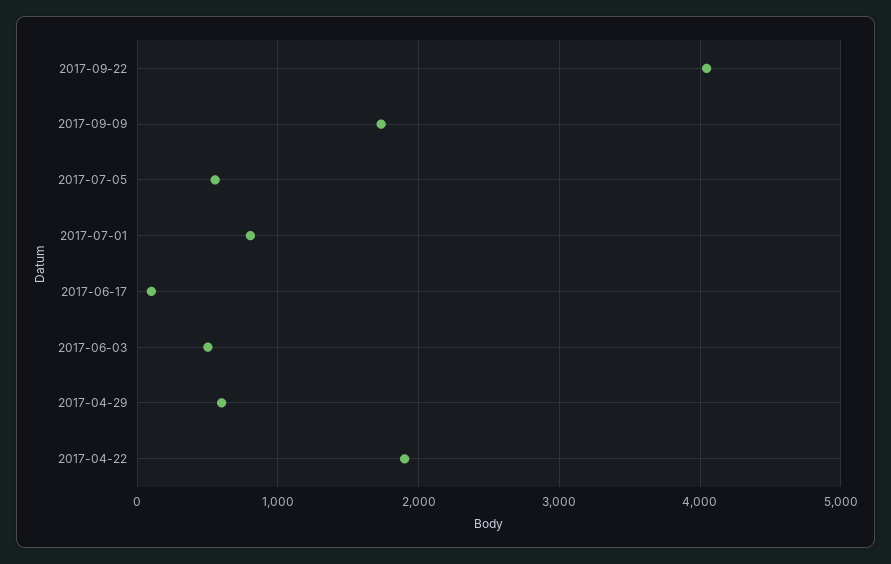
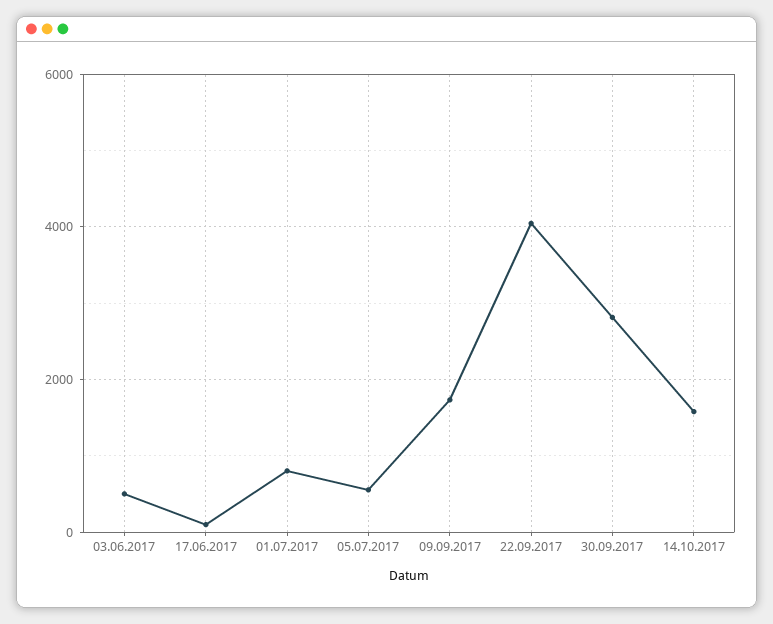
2017-04-29: 600 -> none
2017-04-22: 1900 -> none
30.09.2017: none -> 2800
14.10.2017: none -> 1600

